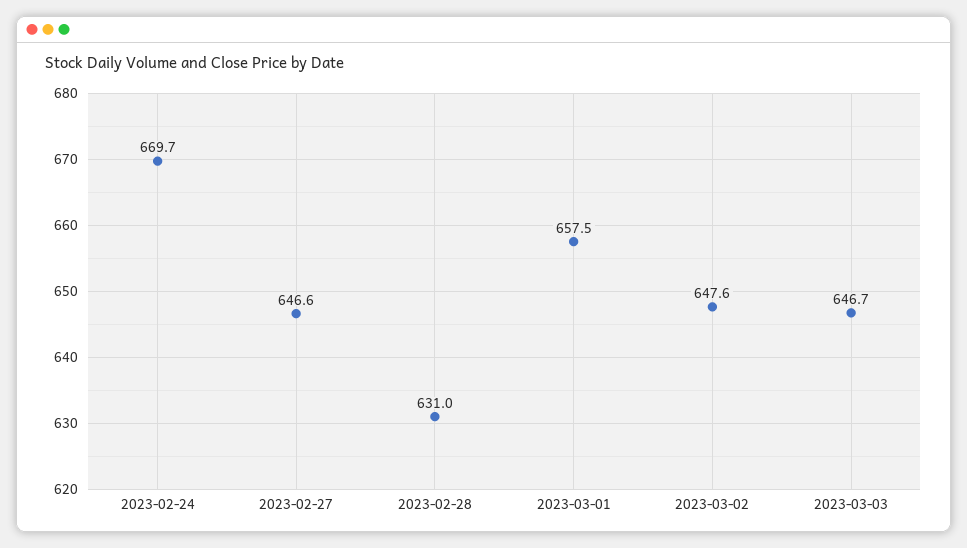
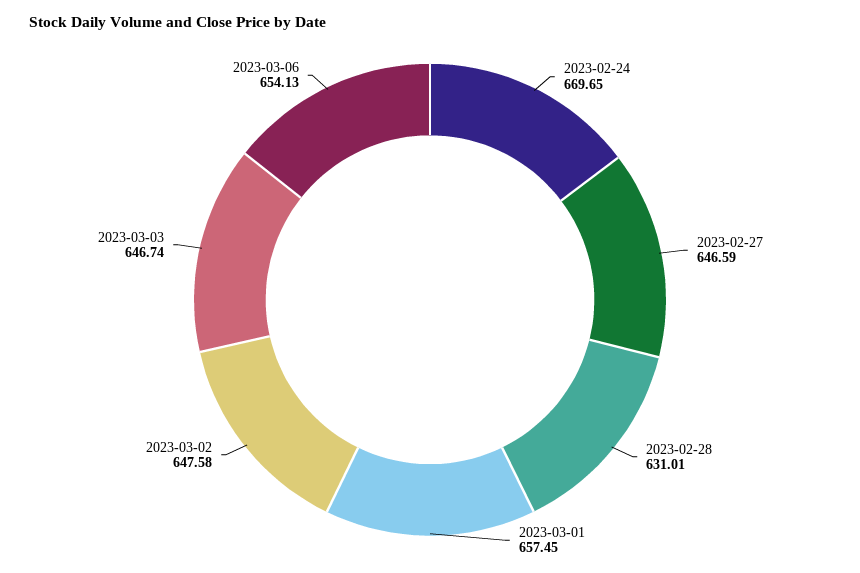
2023-03-06: none -> 654.13

